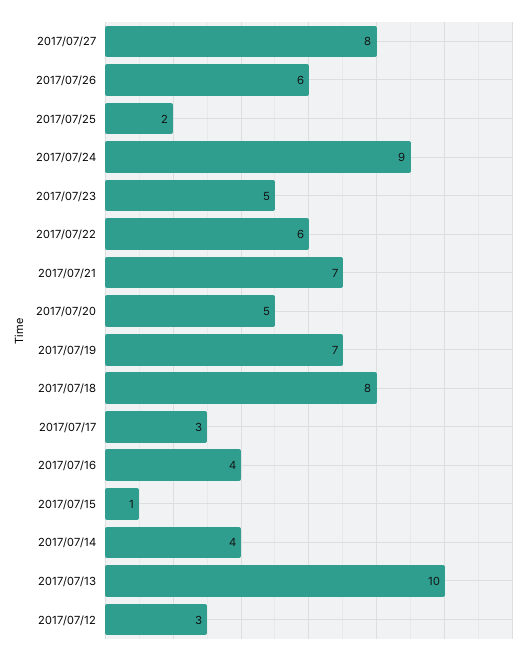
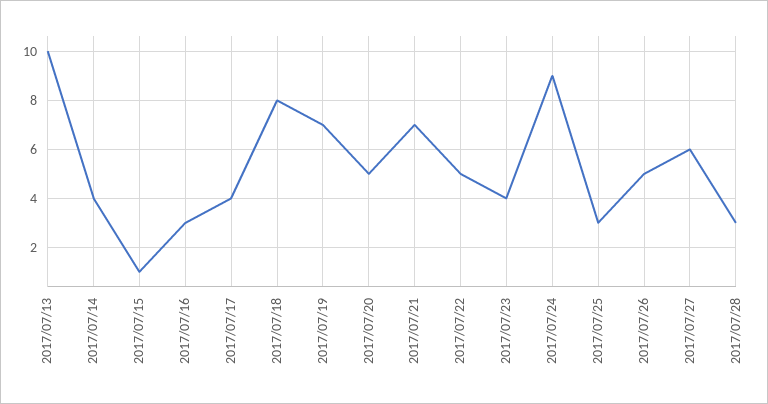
2017/07/27: 8 -> 6
2017/07/26: 6 -> 5
2017/07/25: 2 -> 3
2017/07/23: 5 -> 4
2017/07/22: 6 -> 5
2017/07/17: 3 -> 4
2017/07/16: 4 -> 3
2017/07/12: 3 -> none
2017/07/28: none -> 3

